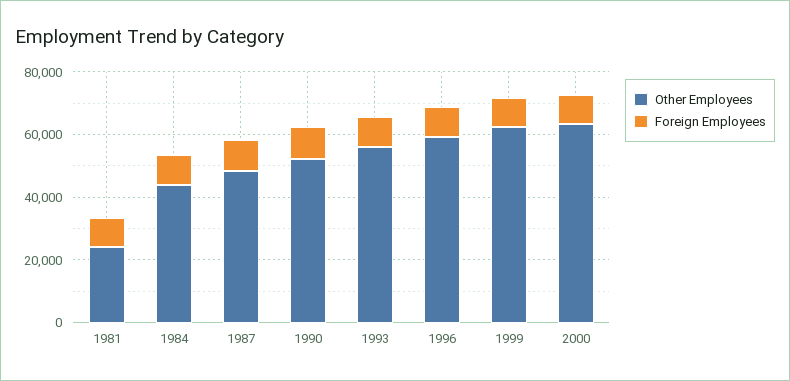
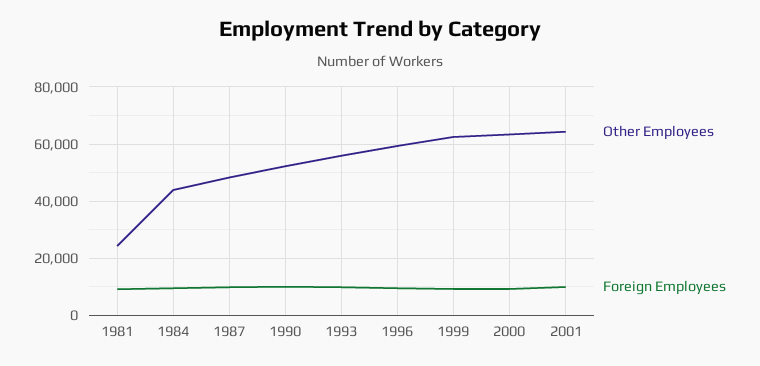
Other Employees, 2001: none -> 65000
Foreign Employees, 2001: none -> 10000

